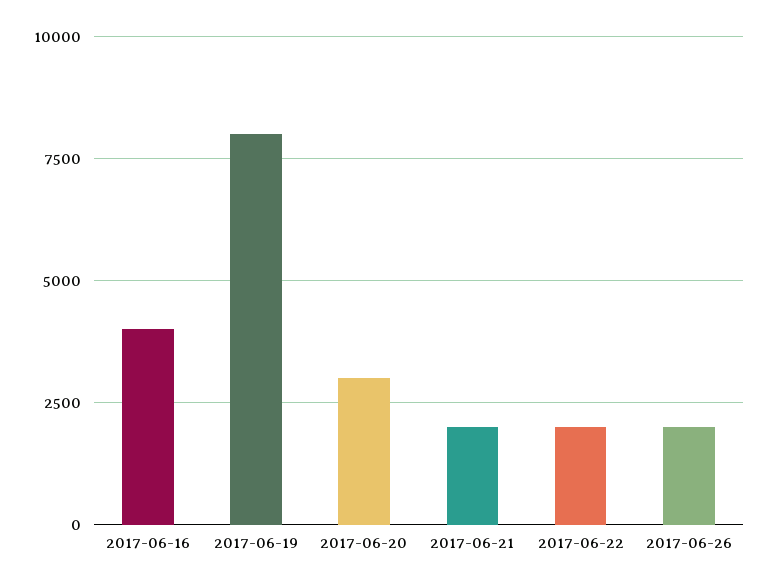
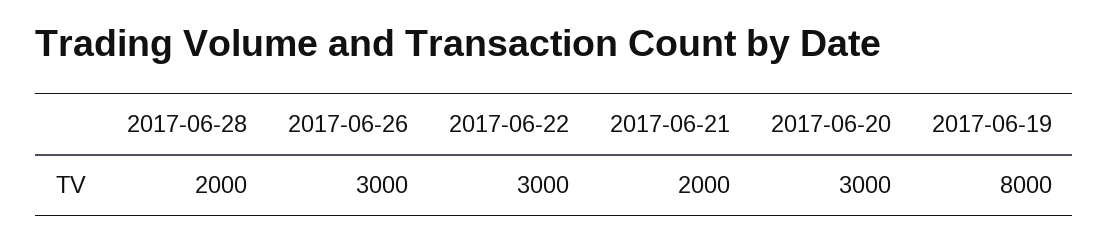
2017-06-16: 4000 -> none
2017-06-22: 2000 -> 3000
2017-06-26: 2000 -> 3000
2017-06-28: none -> 2000

